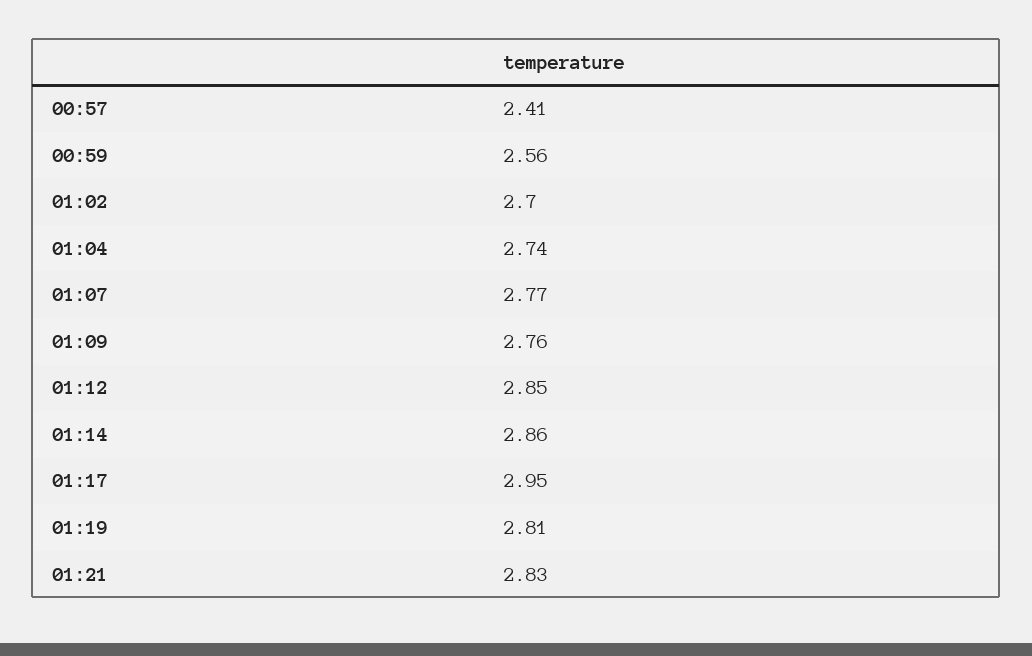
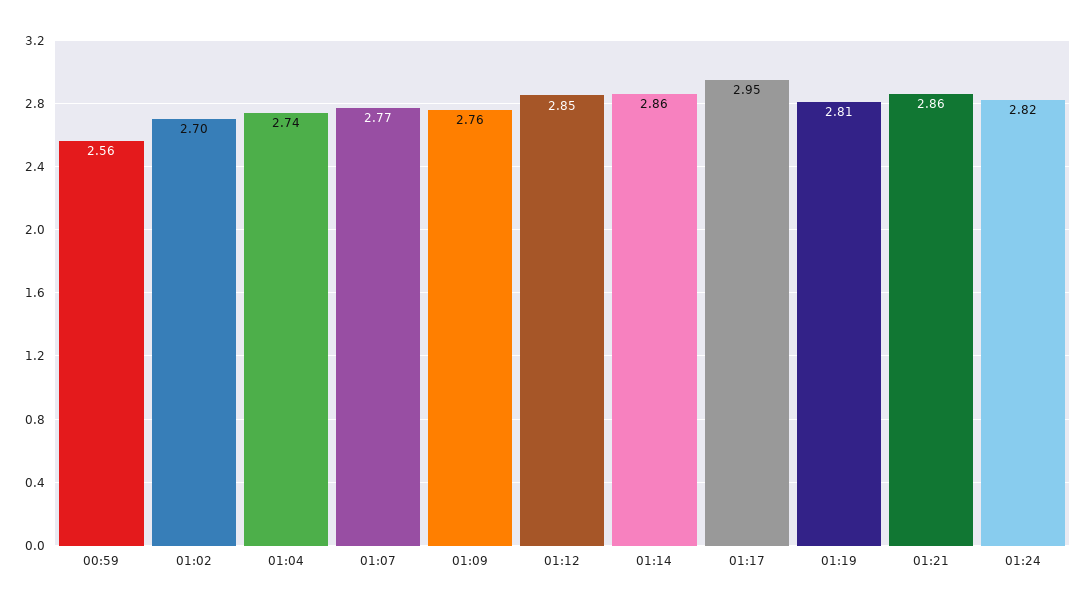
00:57: 2.41 -> none
01:21: 2.83 -> 2.86
01:24: none -> 2.82

